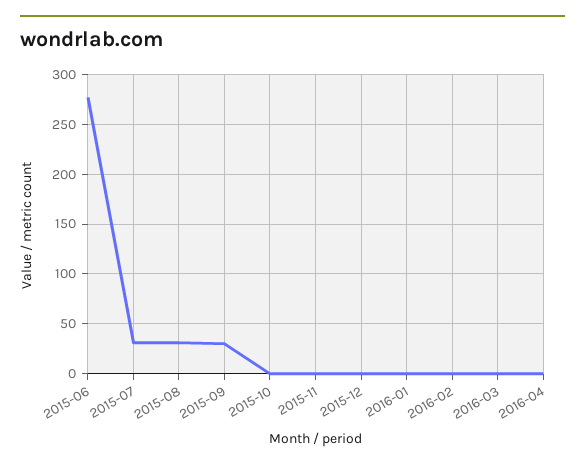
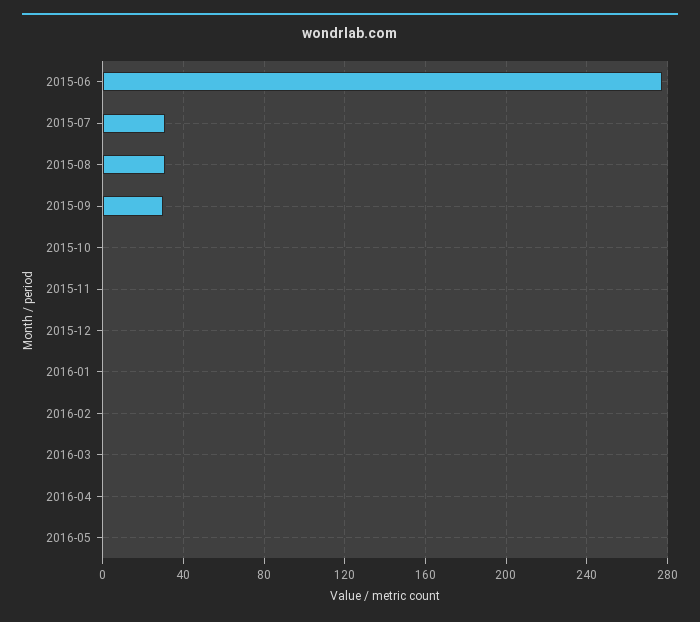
2016-05: none -> 0

